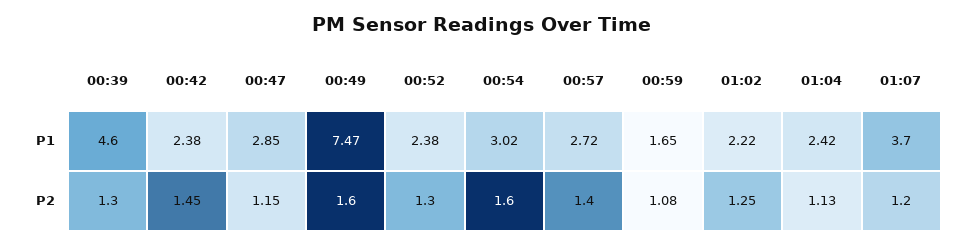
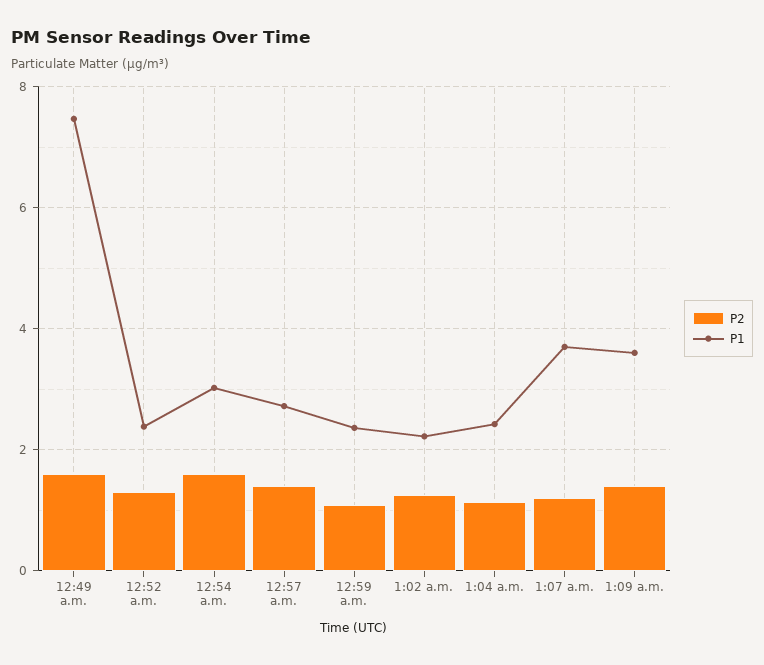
P1, 00:39: 4.6 -> none
P1, 00:42: 2.38 -> none
P1, 00:47: 2.85 -> none
P1, 00:59: 1.65 -> 2.4
P2, 00:39: 1.3 -> none
P2, 00:42: 1.45 -> none
P2, 00:47: 1.15 -> none
P2, 1:09 a.m.: none -> 1.4
P1, 1:09 a.m.: none -> 3.6

